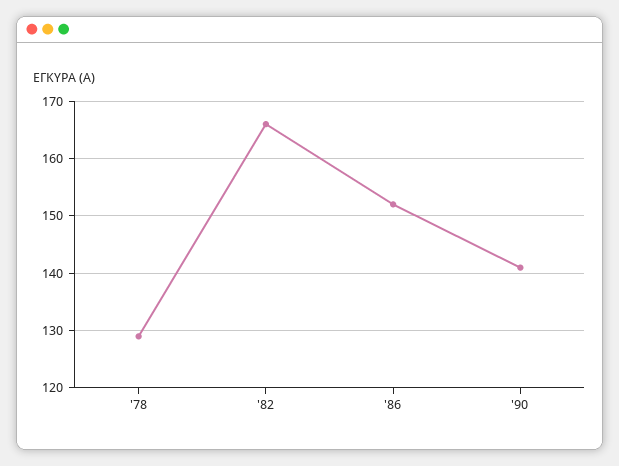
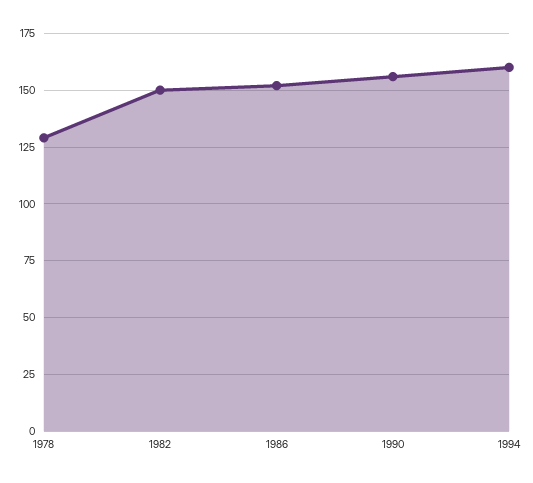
'82: 165 -> 150
'90: 140 -> 155
1994: none -> 160

